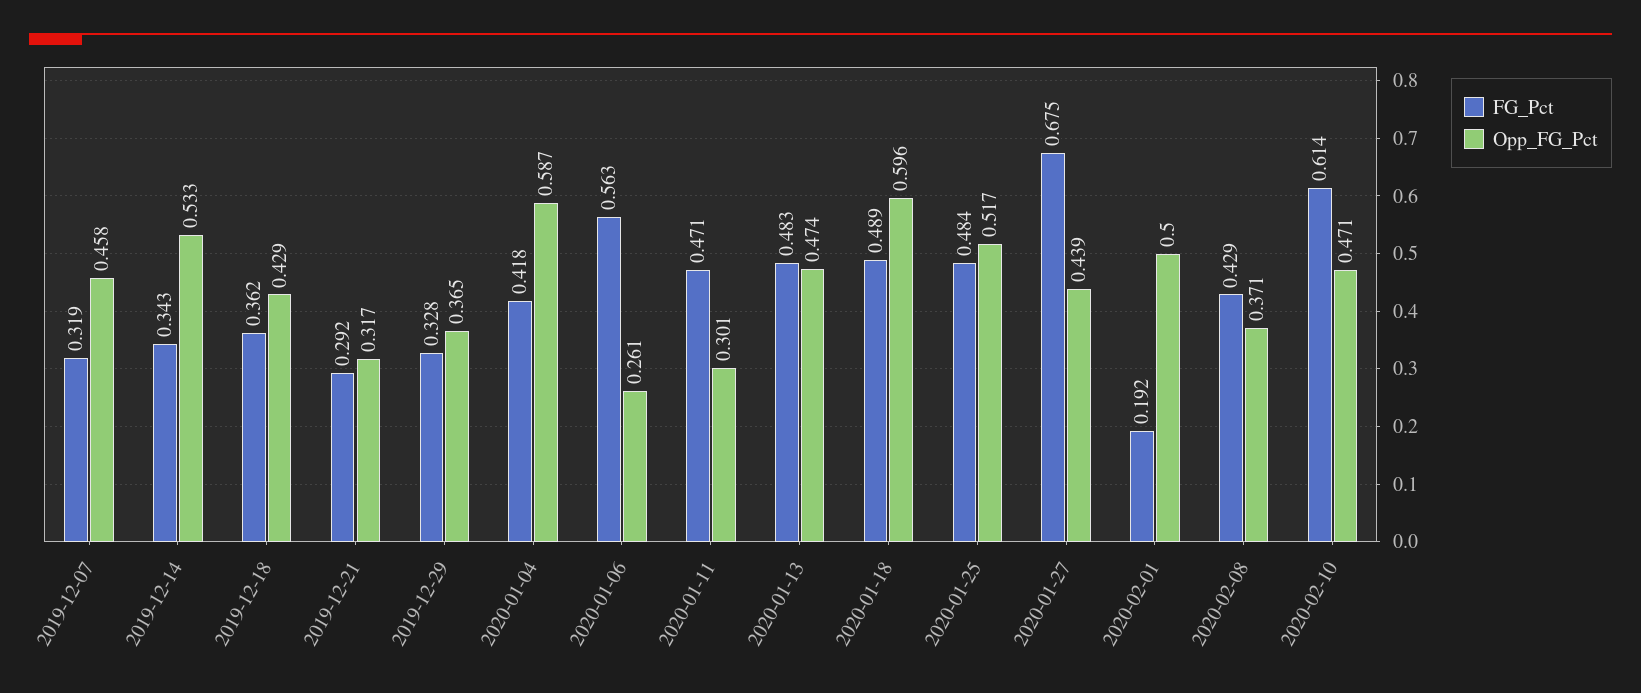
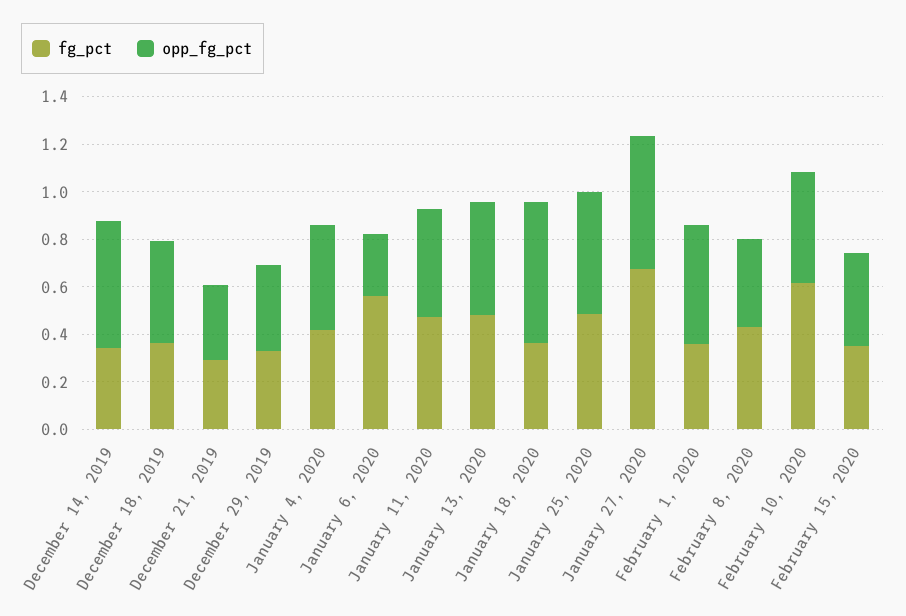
FG_Pct, 2019-12-07: 0.319 -> none
Opp_FG_Pct, 2019-12-07: 0.458 -> none
Opp_FG_Pct, 2020-01-04: 0.587 -> 0.45
Opp_FG_Pct, 2020-01-11: 0.301 -> 0.45
FG_Pct, 2020-01-18: 0.489 -> 0.35
Opp_FG_Pct, 2020-01-27: 0.439 -> 0.55
FG_Pct, 2020-02-01: 0.192 -> 0.35
FG_Pct, February 15, 2020: none -> 0.35
Opp_FG_Pct, February 15, 2020: none -> 0.4

